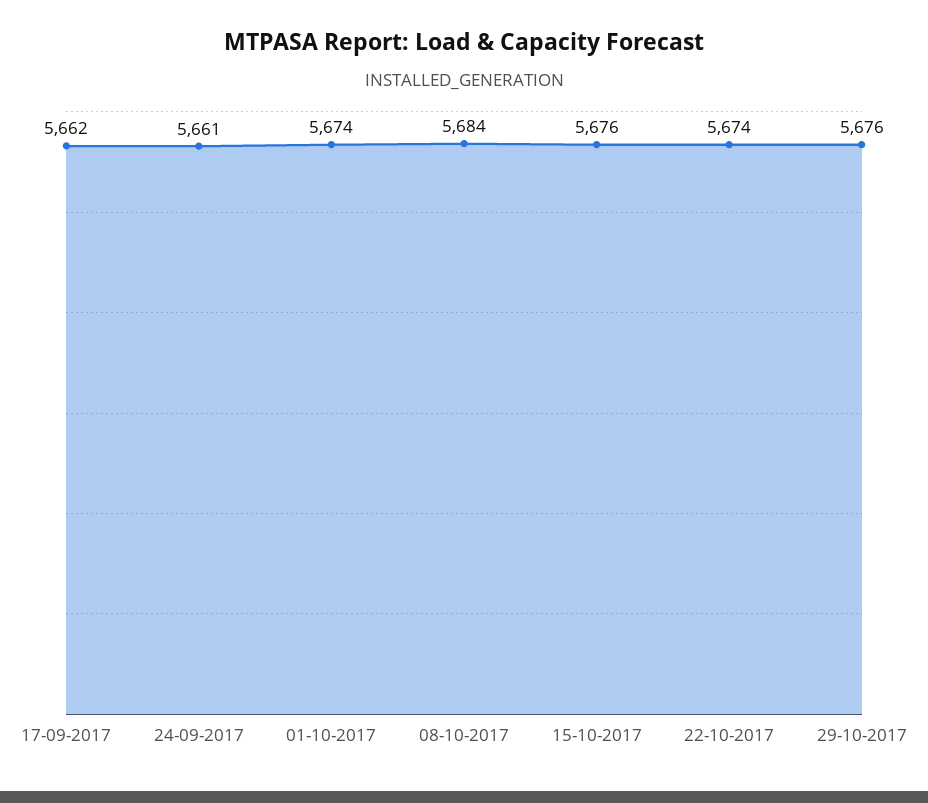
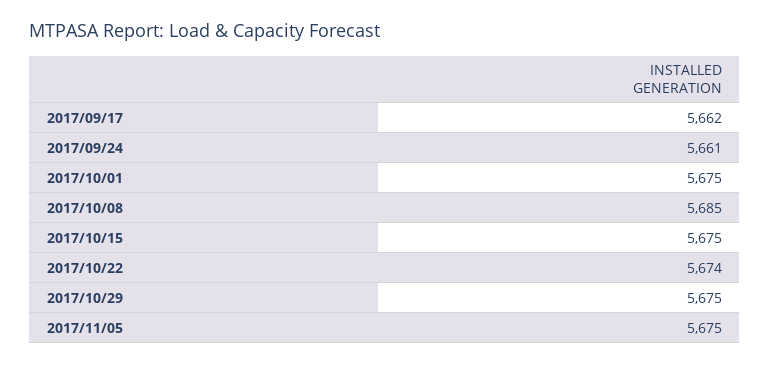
01-10-2017: 5674 -> 5675
08-10-2017: 5684 -> 5685
15-10-2017: 5676 -> 5675
29-10-2017: 5676 -> 5675
2017/11/05: none -> 5675

